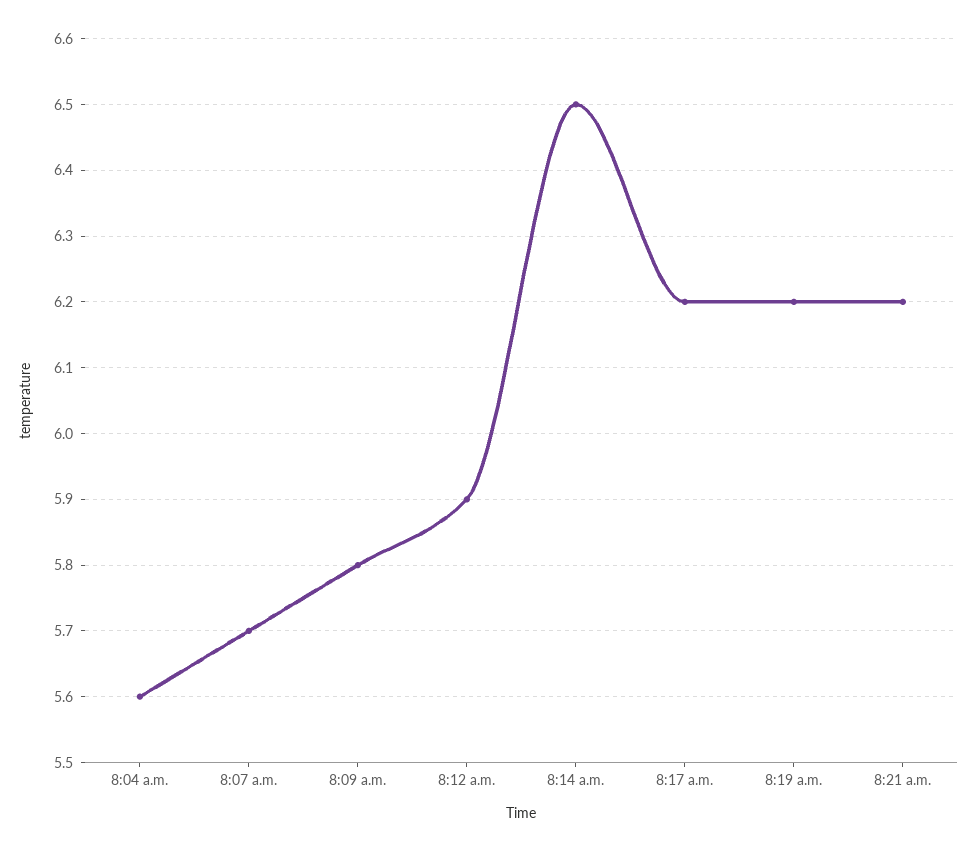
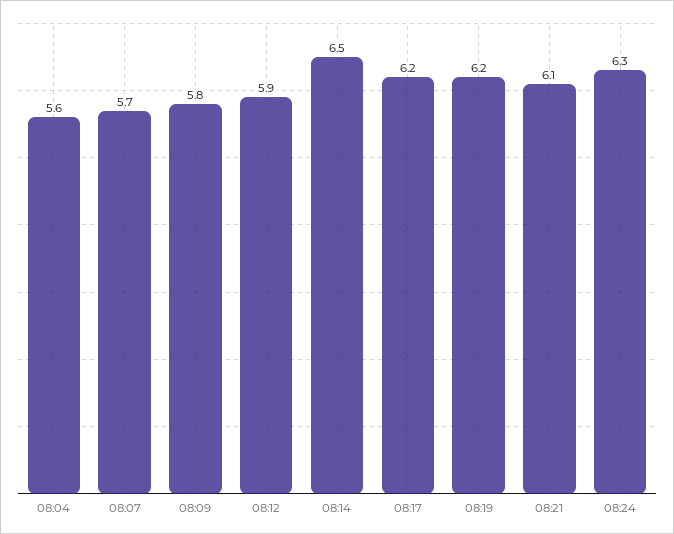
8:21 a.m.: 6.2 -> 6.1
08:24: none -> 6.3

